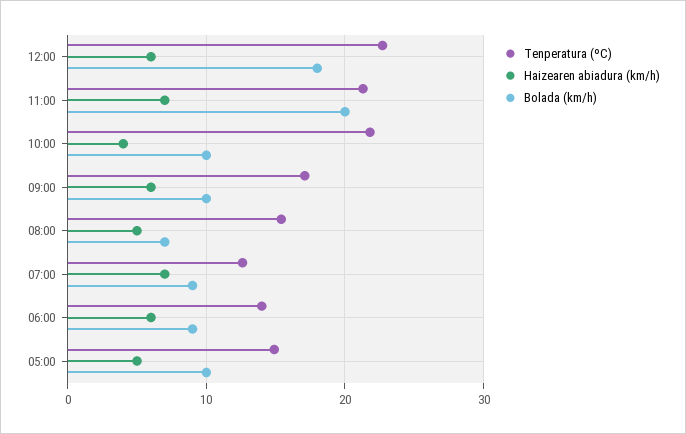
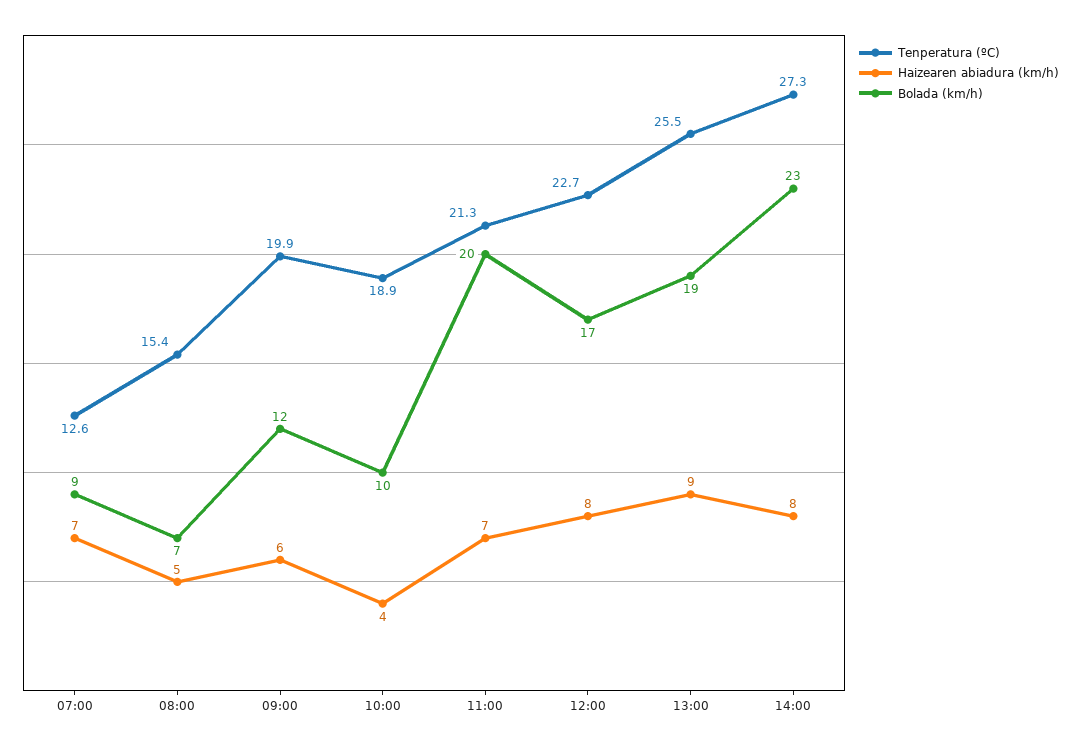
Haizearen abiadura (km/h), 12:00: 6 -> 8
Bolada (km/h), 12:00: 18 -> 17
Tenperatura (ºC), 10:00: 22 -> 18.9
Tenperatura (ºC), 09:00: 17 -> 19.9
Bolada (km/h), 09:00: 10 -> 12
Tenperatura (ºC), 06:00: 14 -> none
Haizearen abiadura (km/h), 06:00: 6 -> none
Bolada (km/h), 06:00: 9 -> none
Tenperatura (ºC), 05:00: 15 -> none
Haizearen abiadura (km/h), 05:00: 5 -> none
Bolada (km/h), 05:00: 10 -> none
Tenperatura (ºC), 13:00: none -> 25.5
Haizearen abiadura (km/h), 13:00: none -> 9
Bolada (km/h), 13:00: none -> 19
Tenperatura (ºC), 14:00: none -> 27.3
Haizearen abiadura (km/h), 14:00: none -> 8
Bolada (km/h), 14:00: none -> 23

